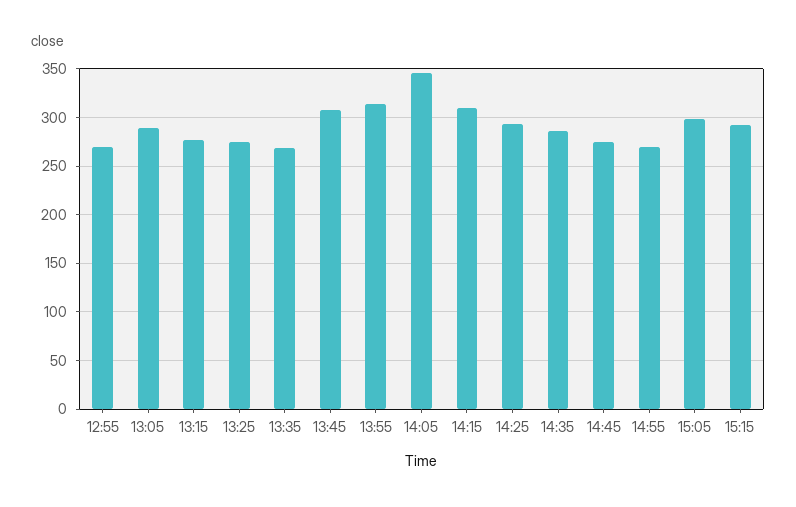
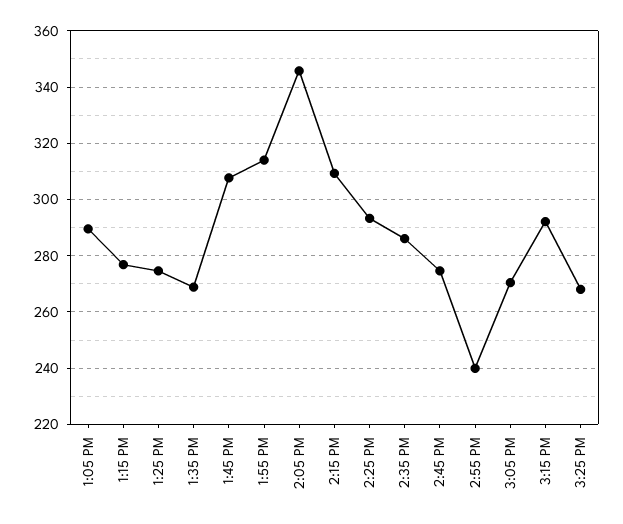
12:55: 270 -> none
14:55: 270 -> 240
15:05: 300 -> 270
3:25 PM: none -> 267.5

